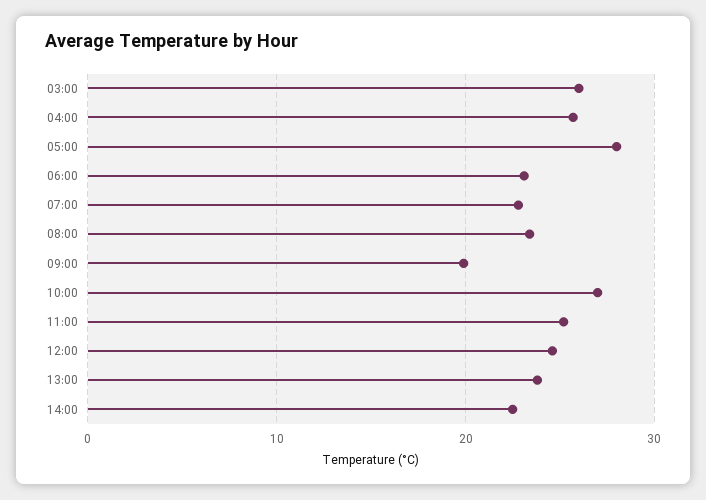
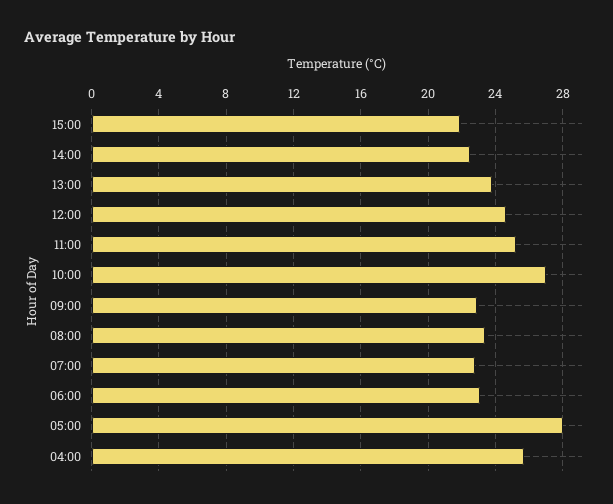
03:00: 26 -> none
09:00: 20 -> 23
15:00: none -> 22

